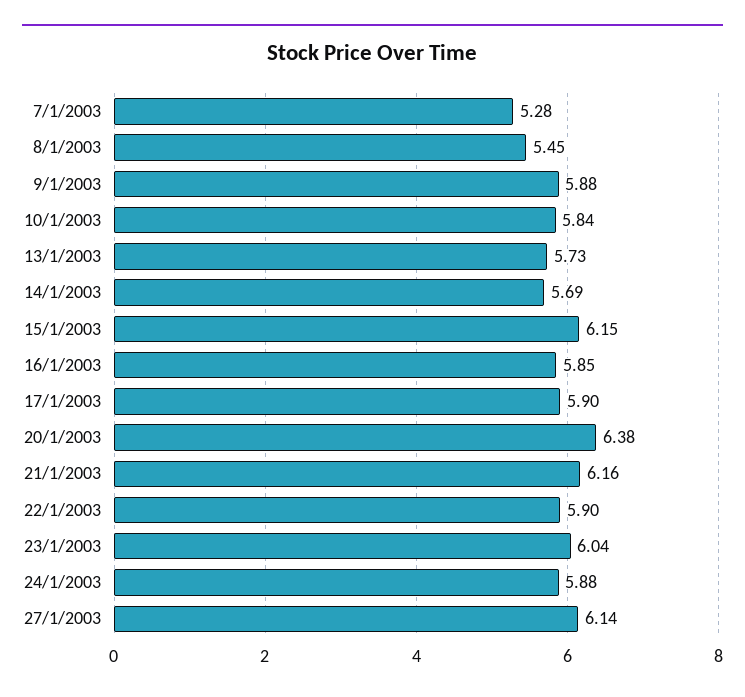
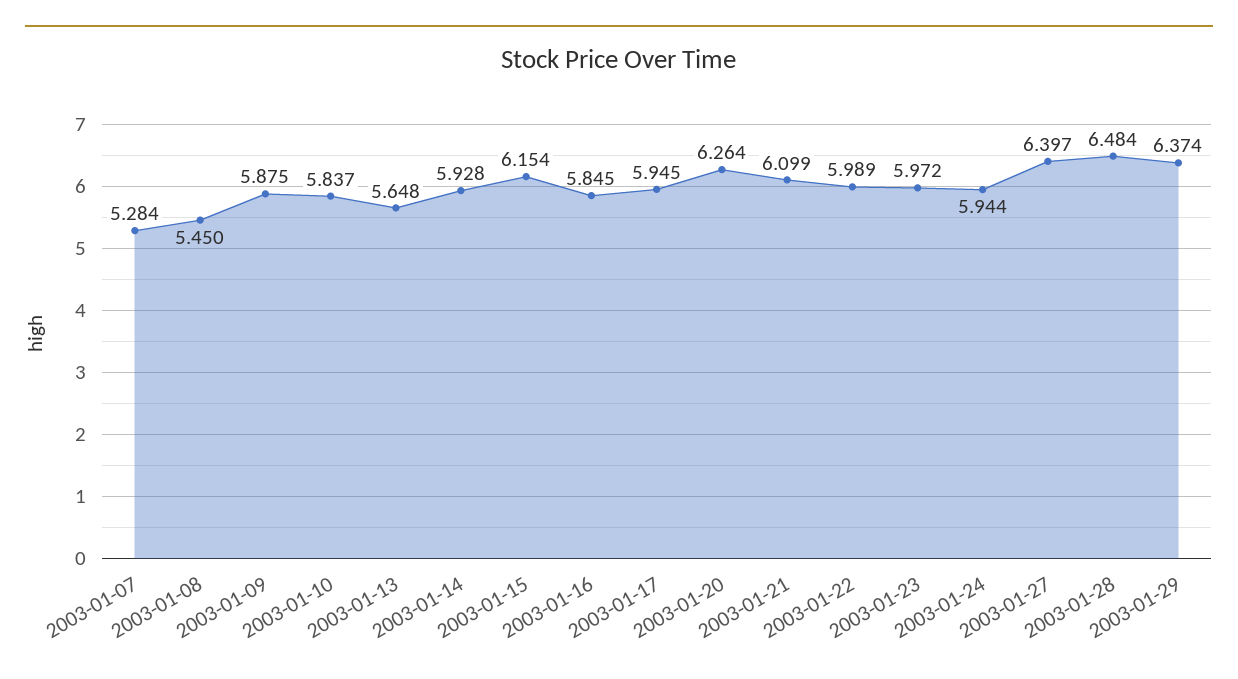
13/1/2003: 5.73 -> 5.648
14/1/2003: 5.69 -> 5.928
17/1/2003: 5.9 -> 5.945
20/1/2003: 6.38 -> 6.264
21/1/2003: 6.16 -> 6.099
22/1/2003: 5.9 -> 5.989
23/1/2003: 6.04 -> 5.972
24/1/2003: 5.88 -> 5.944
27/1/2003: 6.14 -> 6.397
2003-01-28: none -> 6.484
2003-01-29: none -> 6.374

